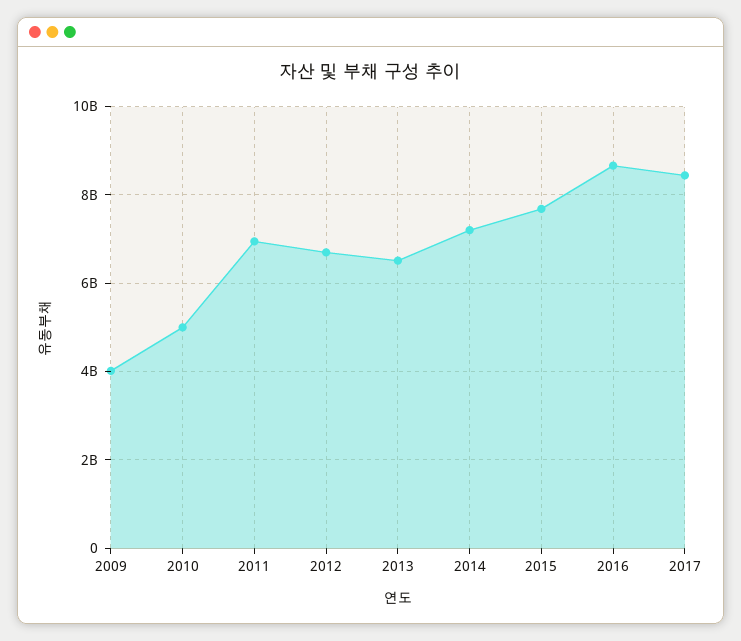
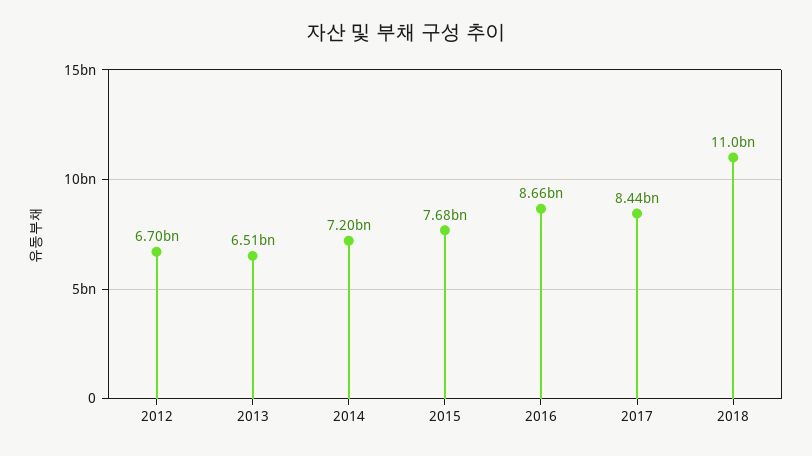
2009: 4000000000 -> none
2010: 5000000000 -> none
2011: 7000000000 -> none
2018: none -> 11000000000

